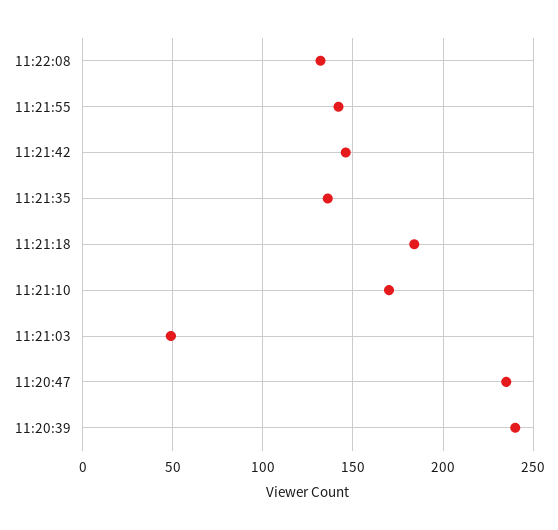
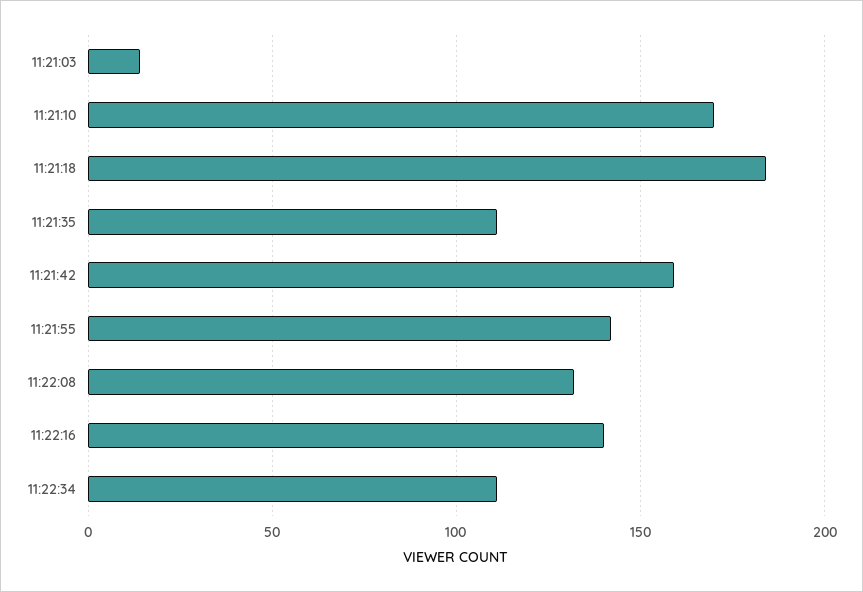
11:21:42: 145 -> 160
11:21:35: 135 -> 110
11:21:03: 50 -> 15
11:20:47: 235 -> none
11:20:39: 240 -> none
11:22:16: none -> 140
11:22:34: none -> 110

